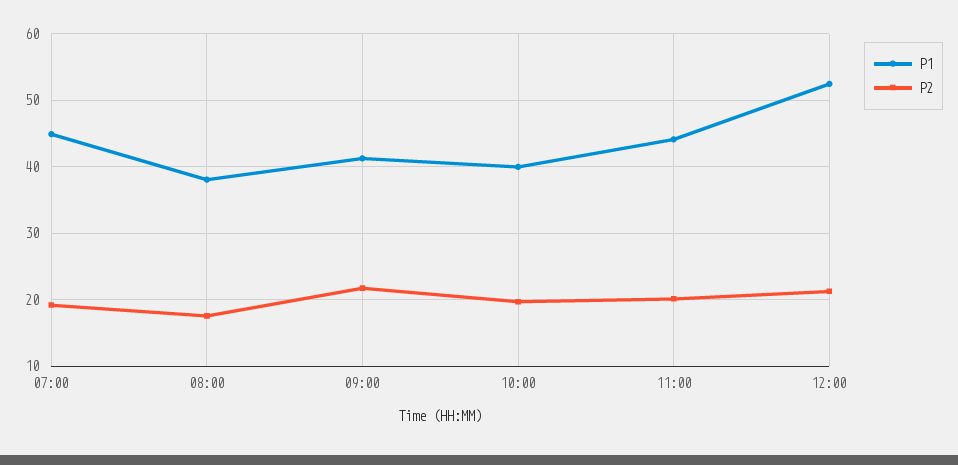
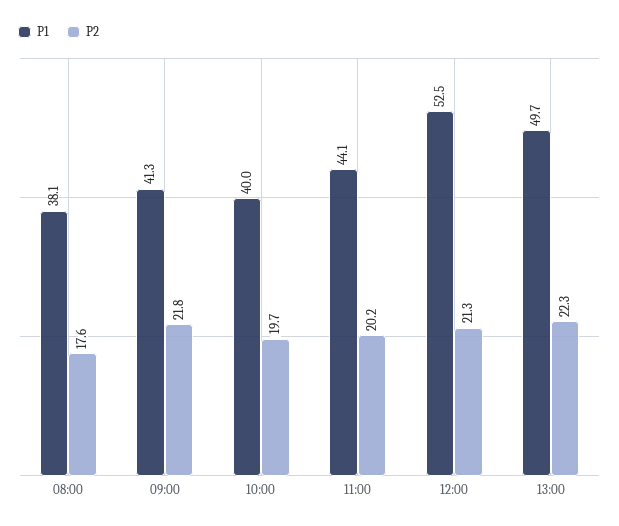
P1, 07:00: 45 -> none
P2, 07:00: 19 -> none
P1, 13:00: none -> 49.7
P2, 13:00: none -> 22.3

